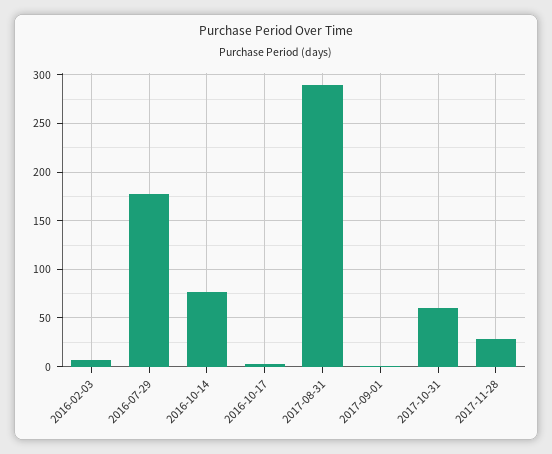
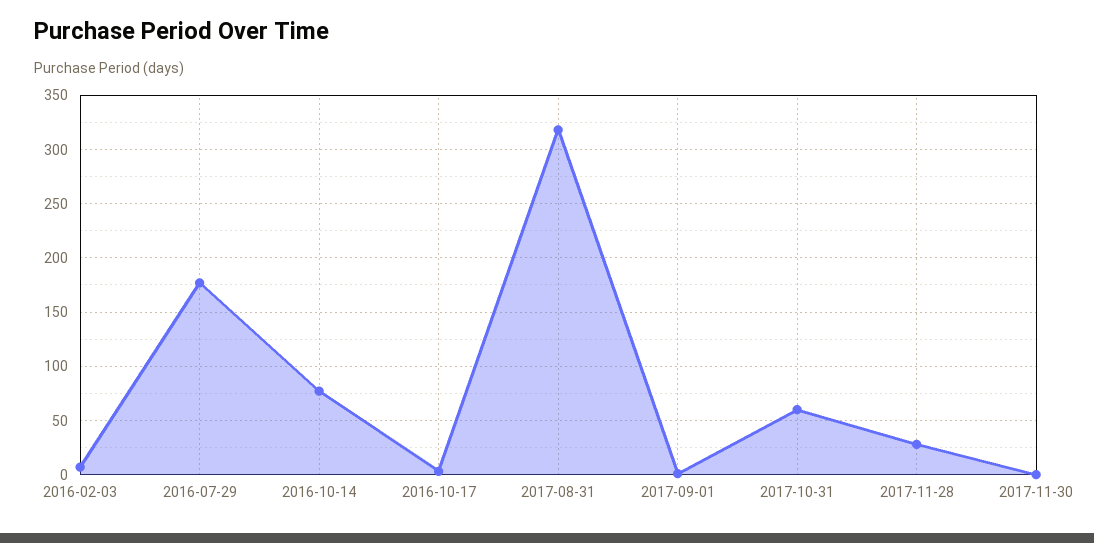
2017-08-31: 290 -> 320
2017-11-30: none -> 0

